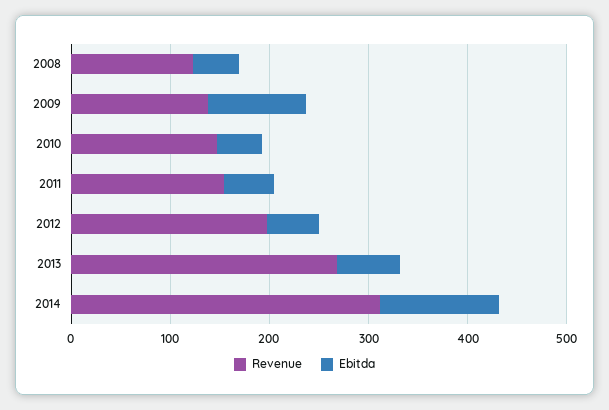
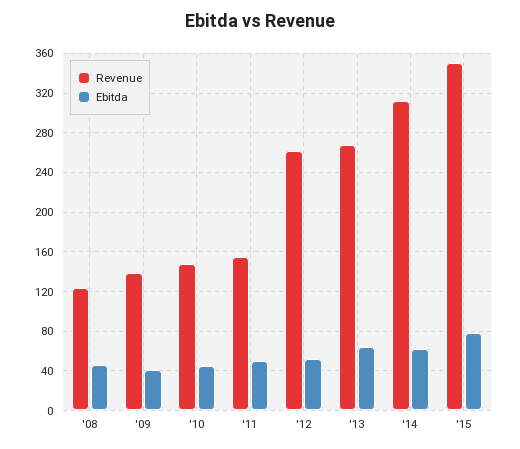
Ebitda, 2009: 100 -> 40
Revenue, 2012: 200 -> 260
Ebitda, 2014: 120 -> 60
Revenue, '15: none -> 350
Ebitda, '15: none -> 80

